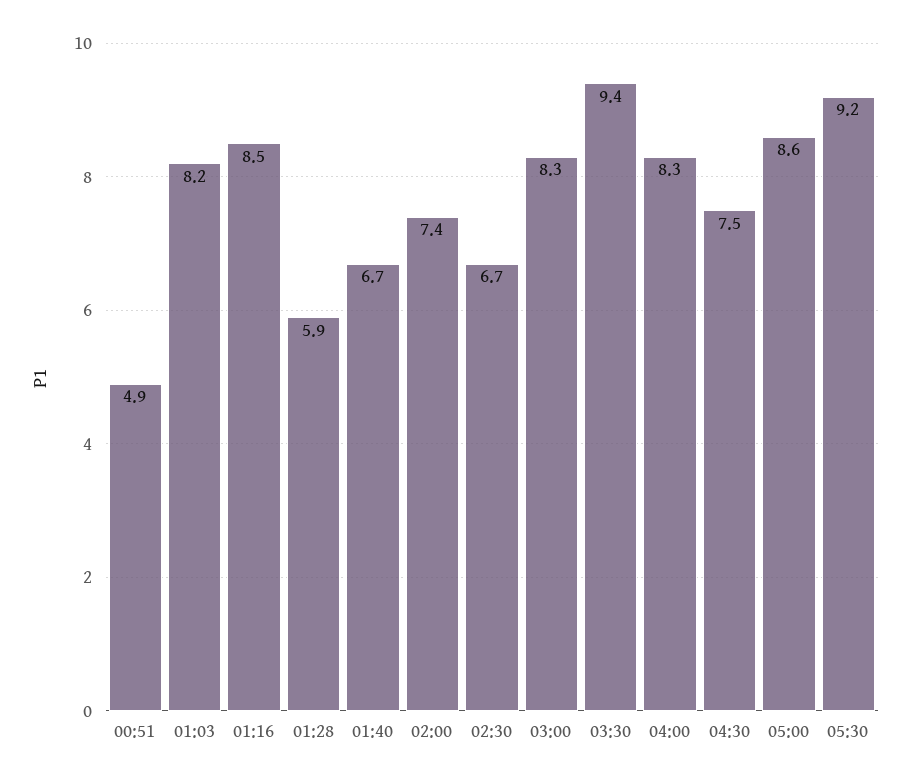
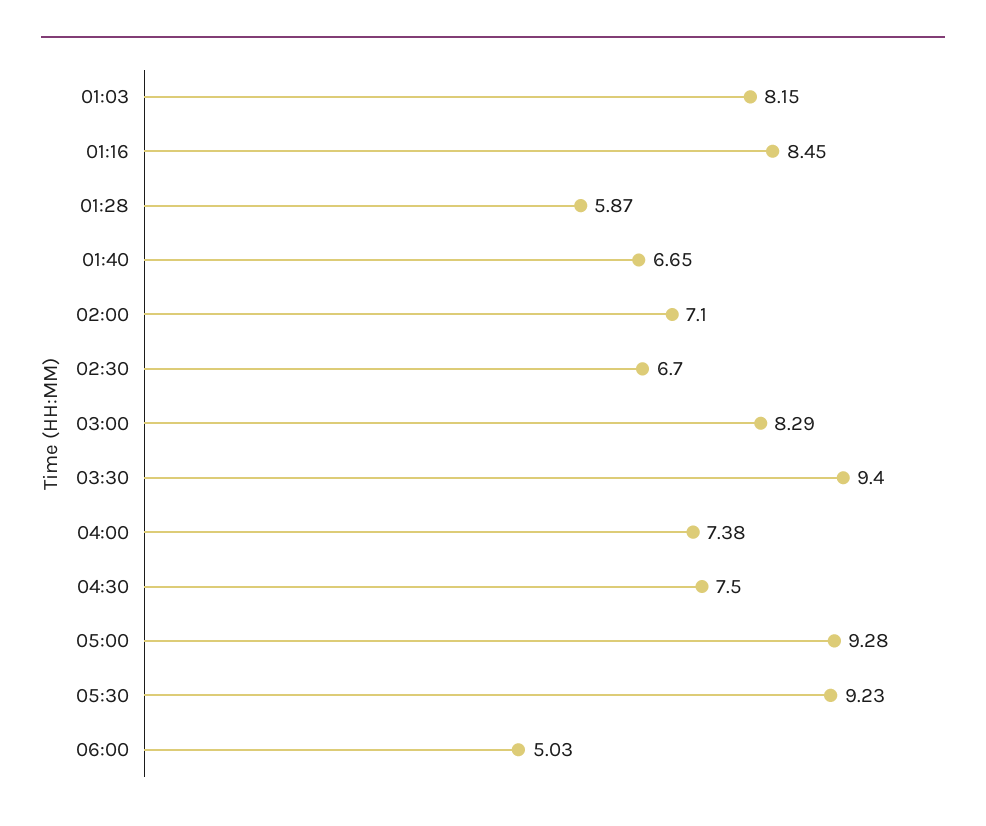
00:51: 4.9 -> none
02:00: 7.4 -> 7.1
04:00: 8.3 -> 7.38
05:00: 8.6 -> 9.28
06:00: none -> 5.03

